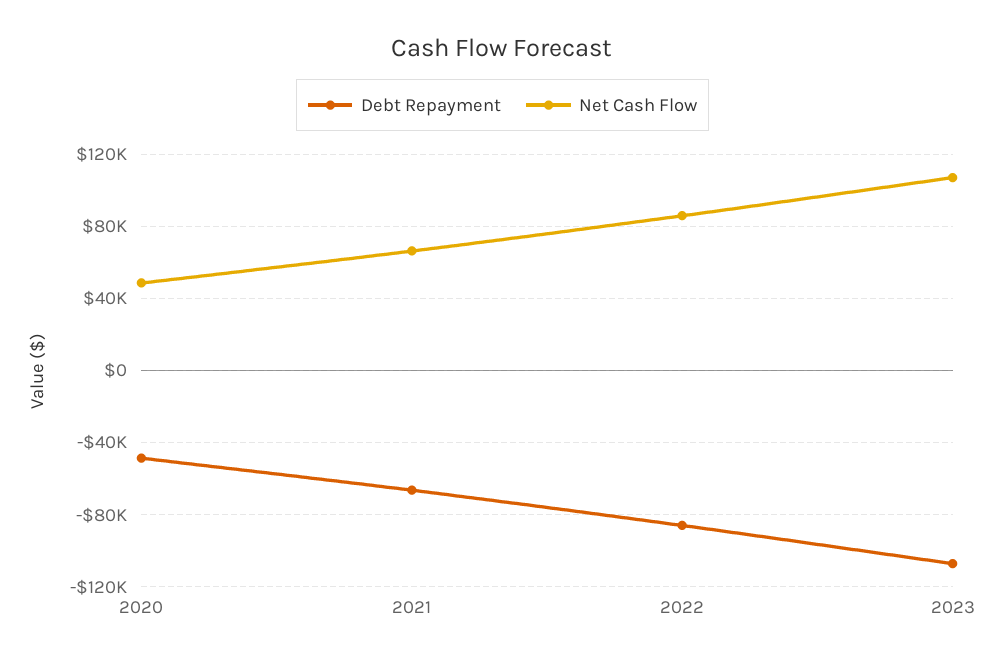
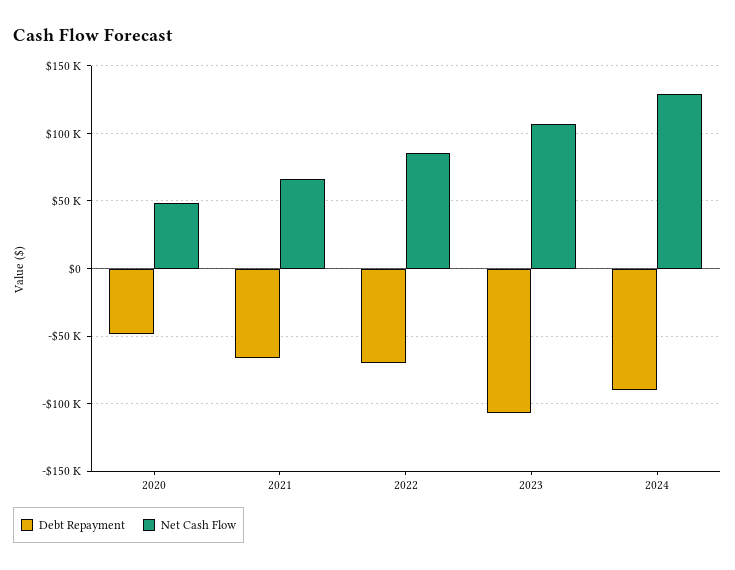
Debt Repayment, 2022: -85000 -> -70000
Debt Repayment, 2024: none -> -90000
Net Cash Flow, 2024: none -> 130000

